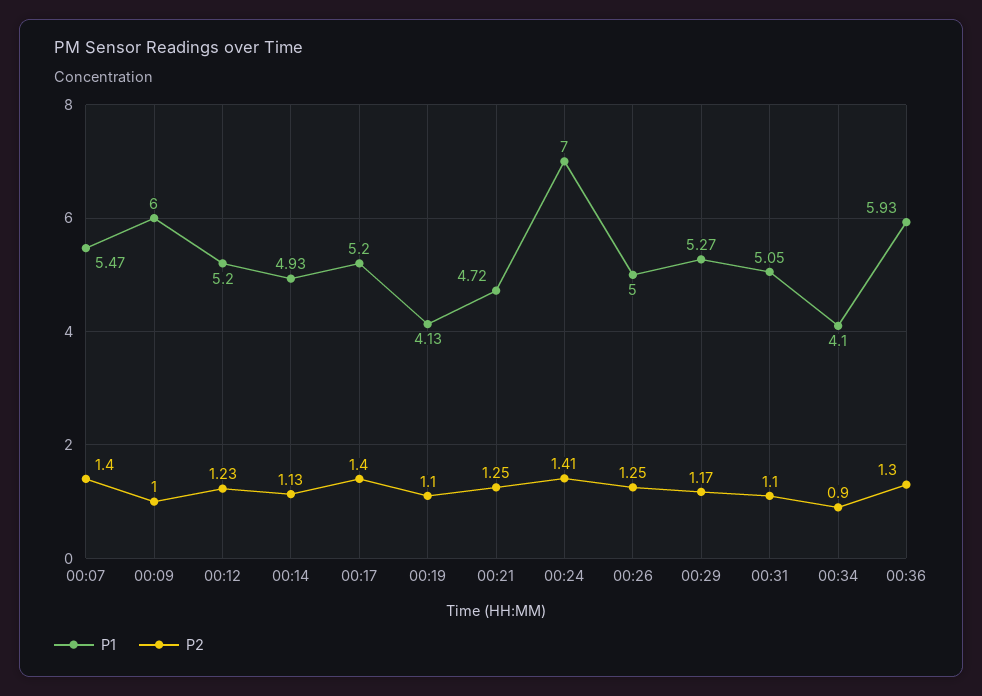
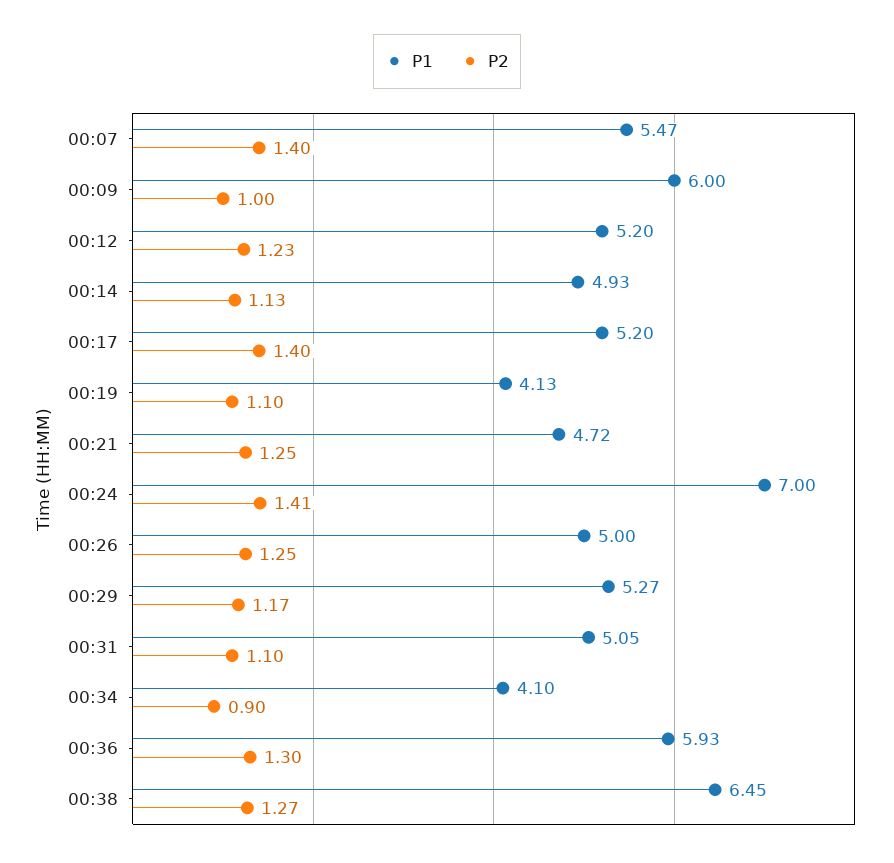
P1, 00:38: none -> 6.45
P2, 00:38: none -> 1.27

